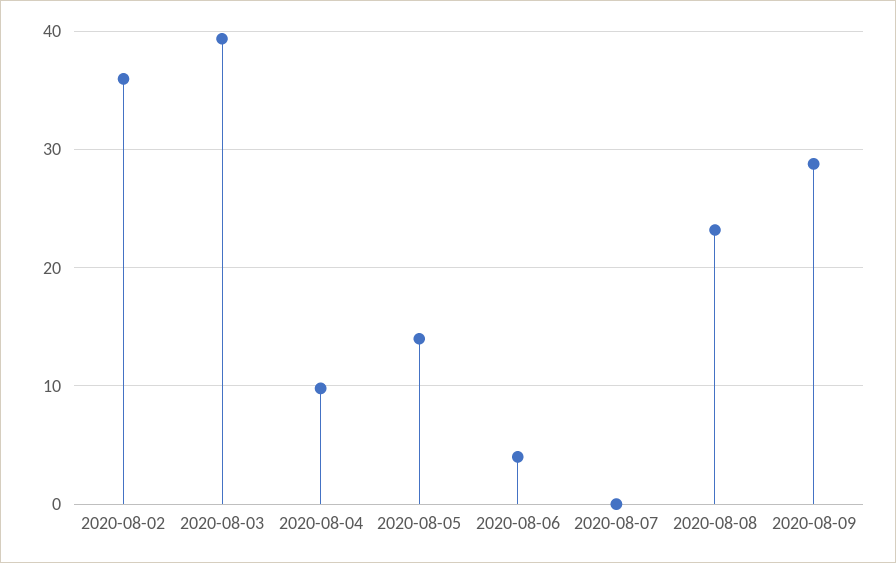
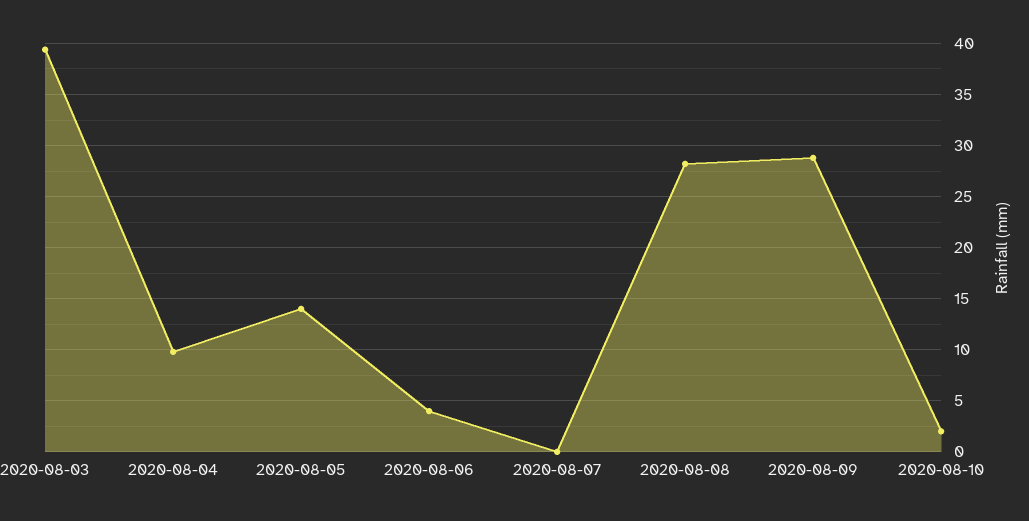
2020-08-02: 36 -> none
2020-08-08: 23 -> 28
2020-08-10: none -> 2

